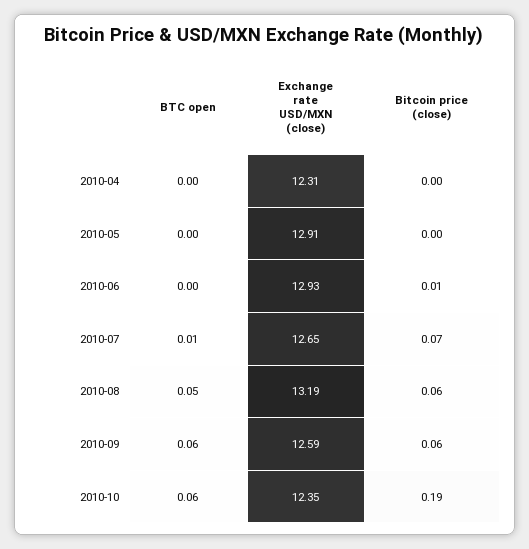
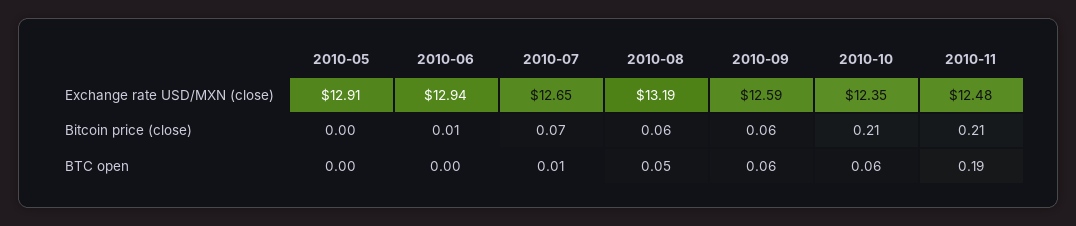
BTC open, 2010-04: 0 -> none
Exchange rate USD/MXN (close), 2010-04: 12.31 -> none
Bitcoin price (close), 2010-04: 0 -> none
Exchange rate USD/MXN (close), 2010-06: 12.93 -> 12.94
Bitcoin price (close), 2010-10: 0.19 -> 0.21
Exchange rate USD/MXN (close), 2010-11: none -> 12.48
Bitcoin price (close), 2010-11: none -> 0.21
BTC open, 2010-11: none -> 0.19

